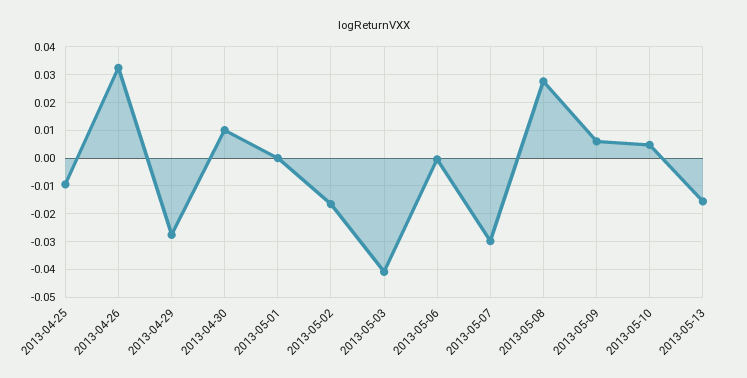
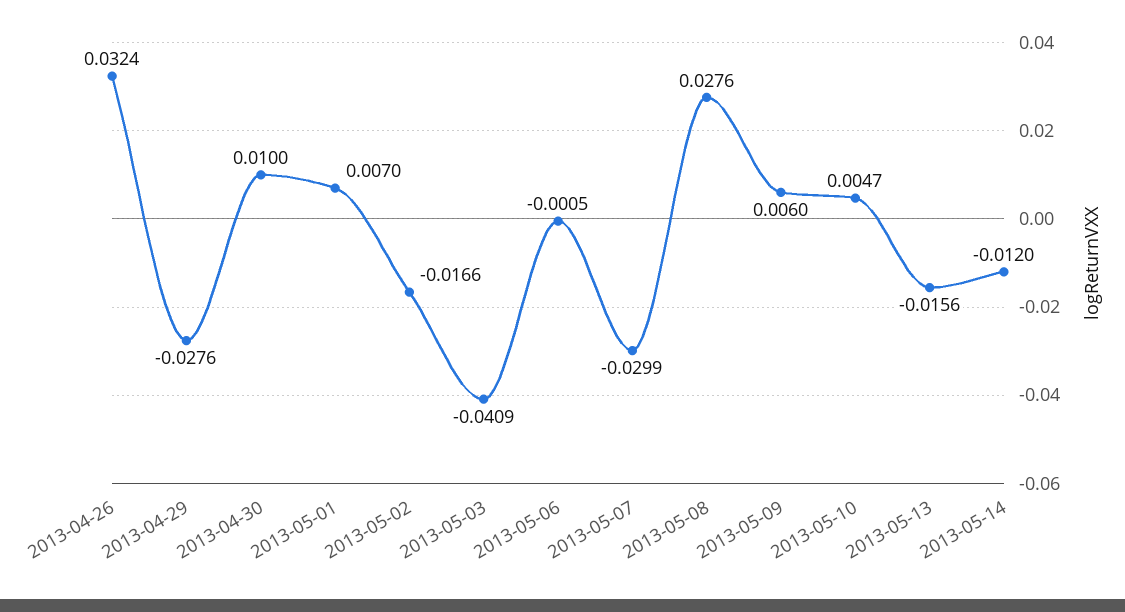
2013-04-25: -0.01 -> none
2013-05-01: 0 -> 0.007
2013-05-14: none -> -0.012

